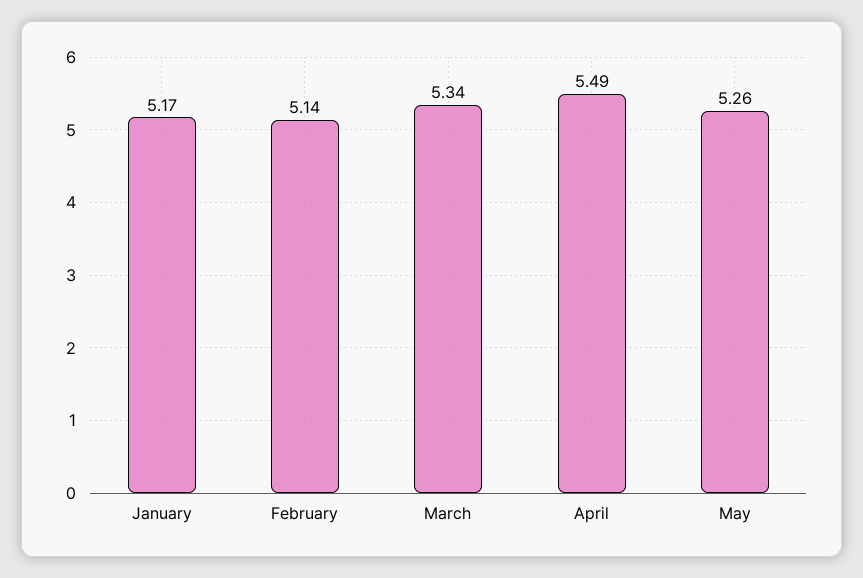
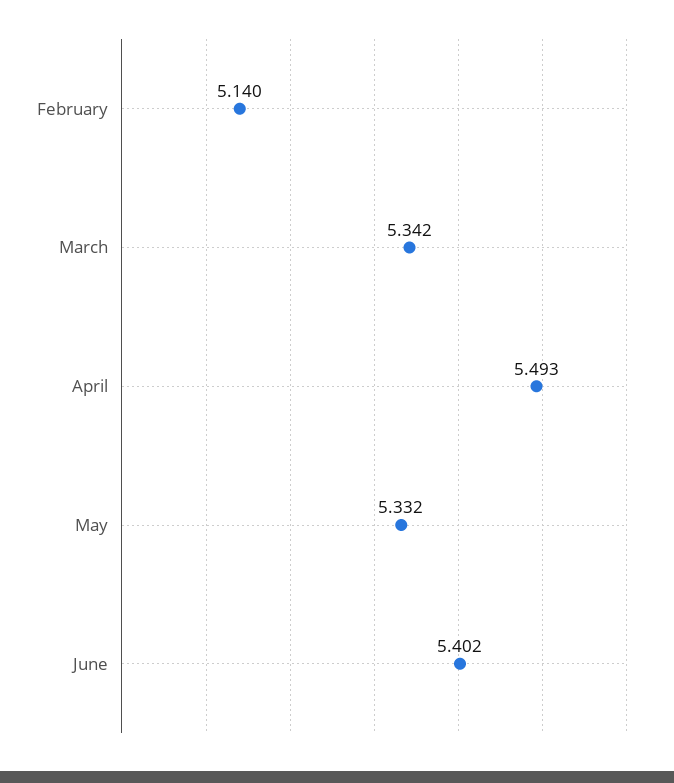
January: 5.17 -> none
May: 5.26 -> 5.332
June: none -> 5.402

